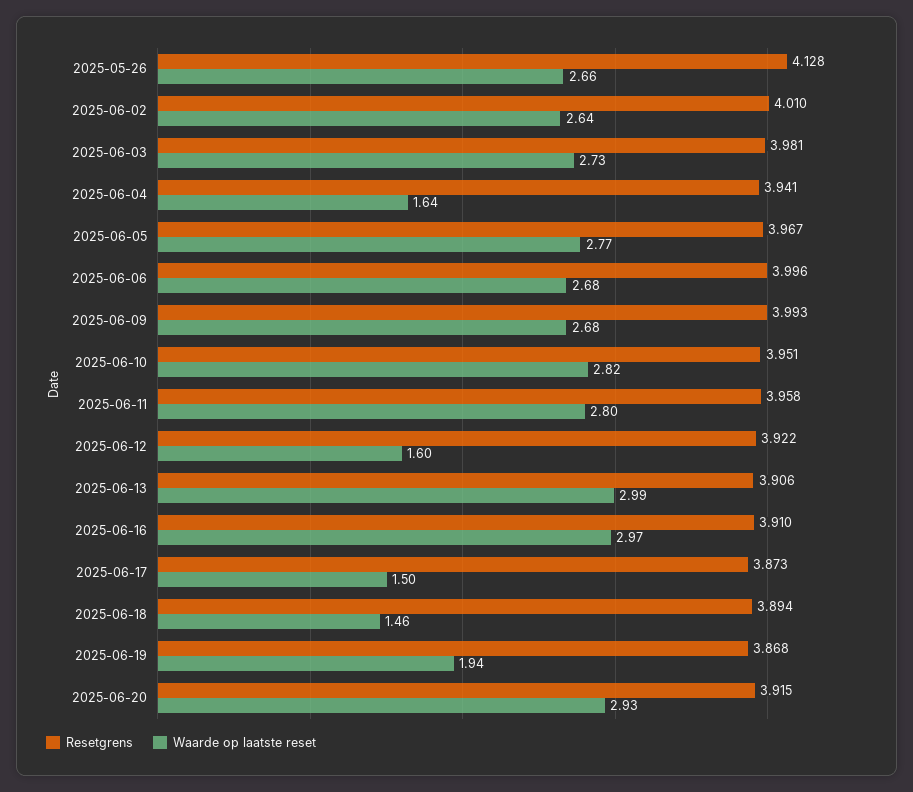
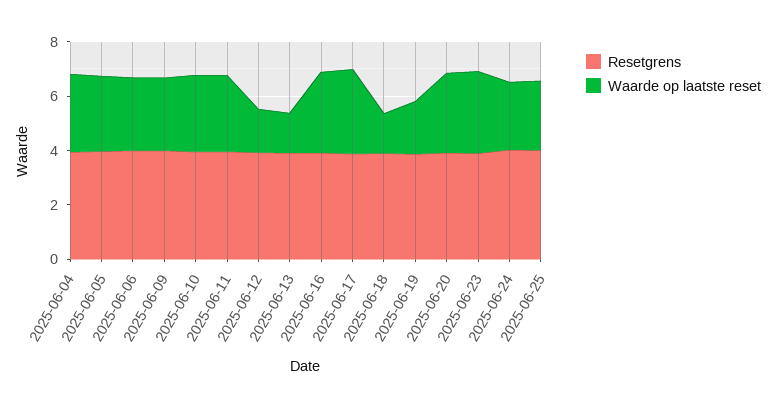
Resetgrens, 2025-05-26: 4.128 -> none
Waarde op laatste reset, 2025-05-26: 2.66 -> none
Resetgrens, 2025-06-02: 4.01 -> none
Waarde op laatste reset, 2025-06-02: 2.64 -> none
Resetgrens, 2025-06-03: 3.981 -> none
Waarde op laatste reset, 2025-06-03: 2.73 -> none
Waarde op laatste reset, 2025-06-04: 1.64 -> 3
Waarde op laatste reset, 2025-06-13: 2.99 -> 1.5
Waarde op laatste reset, 2025-06-17: 1.5 -> 3
Resetgrens, 2025-06-23: none -> 4
Waarde op laatste reset, 2025-06-23: none -> 3
Resetgrens, 2025-06-24: none -> 4
Waarde op laatste reset, 2025-06-24: none -> 2.5
Resetgrens, 2025-06-25: none -> 4
Waarde op laatste reset, 2025-06-25: none -> 2.5

